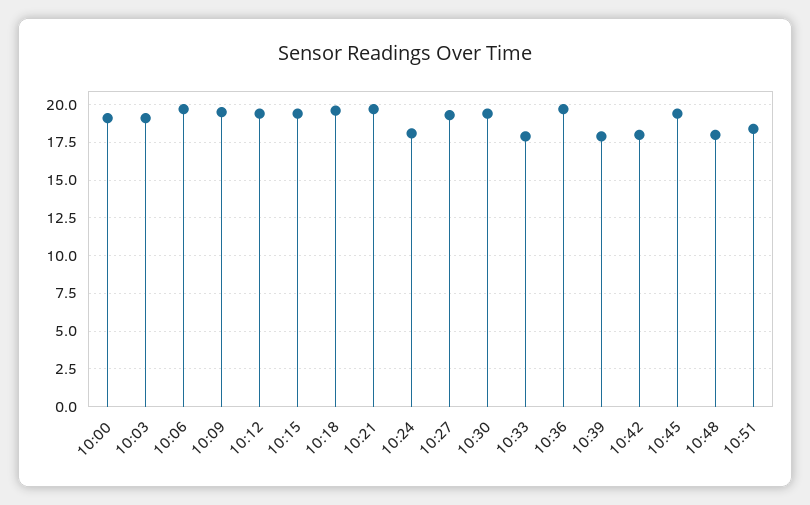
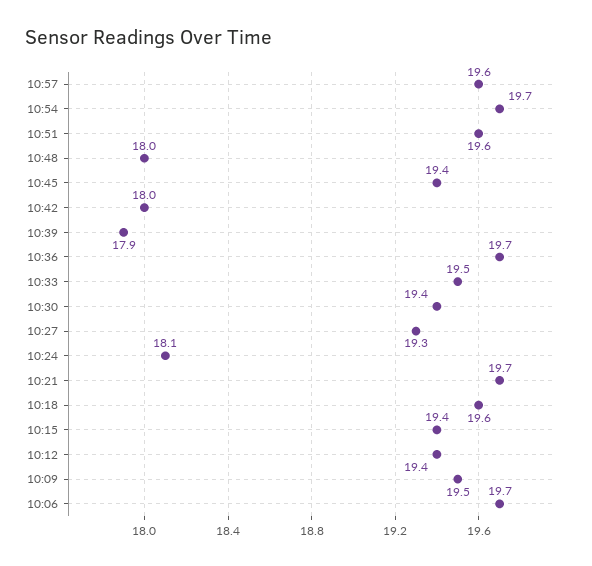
10:00: 19 -> none
10:03: 19 -> none
10:33: 18 -> 19.5
10:51: 18.5 -> 19.6
10:57: none -> 19.6
10:54: none -> 19.7

